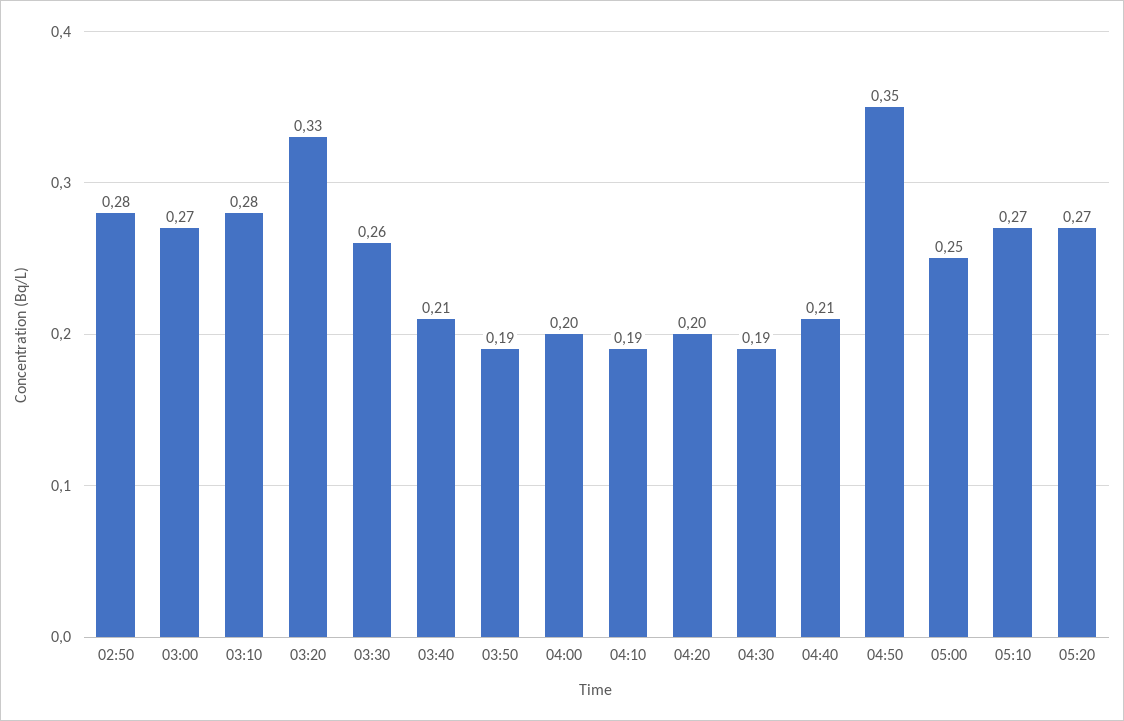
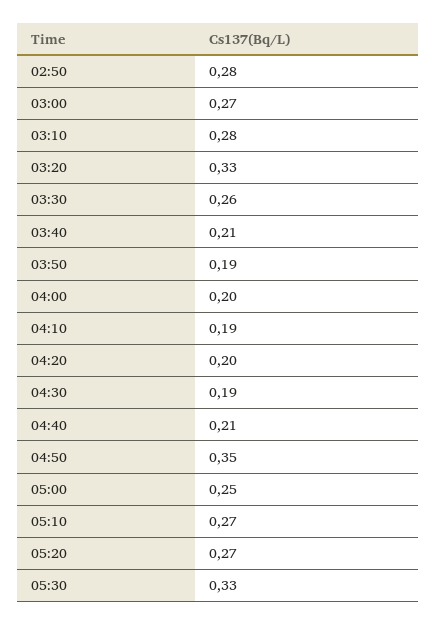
05:30: none -> 0.33

